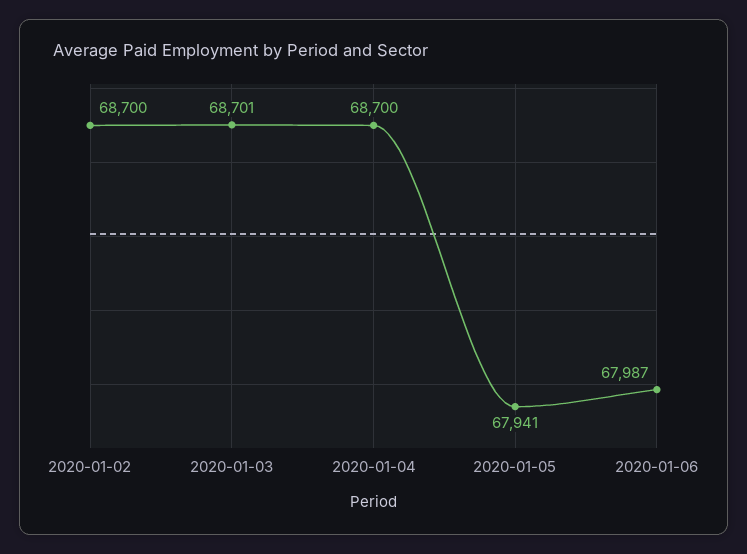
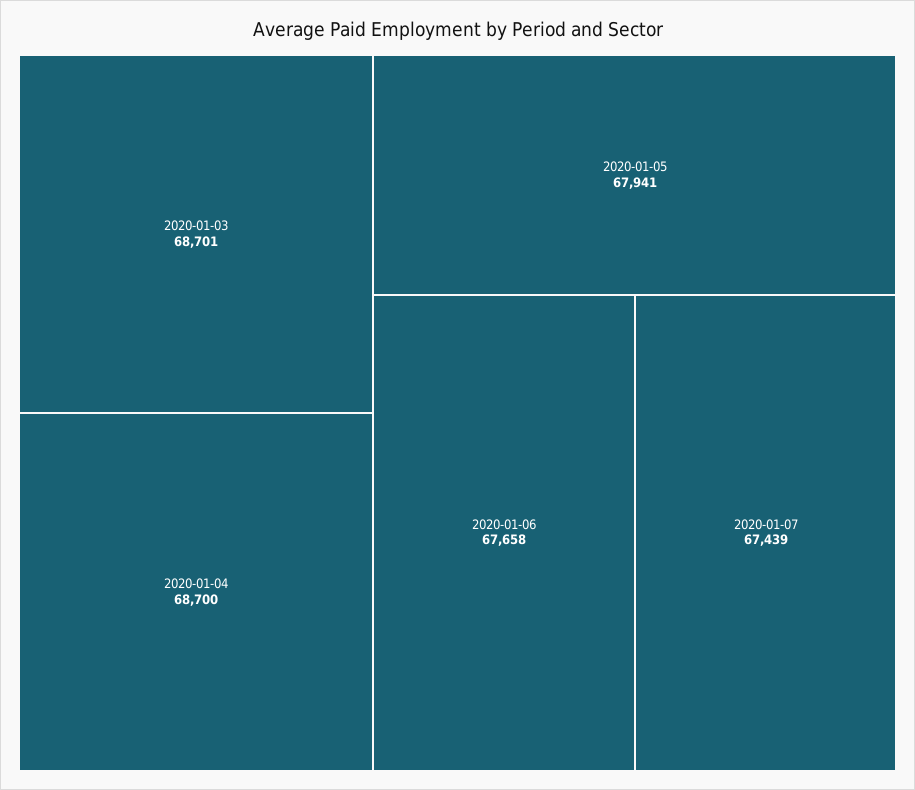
2020-01-02: 68700 -> none
2020-01-06: 67987 -> 67658
2020-01-07: none -> 67439

